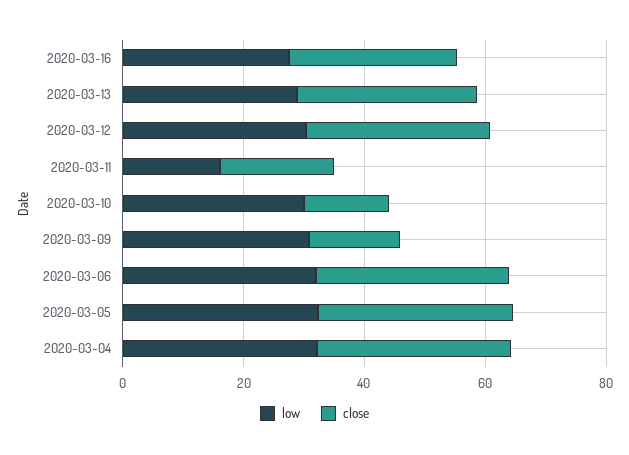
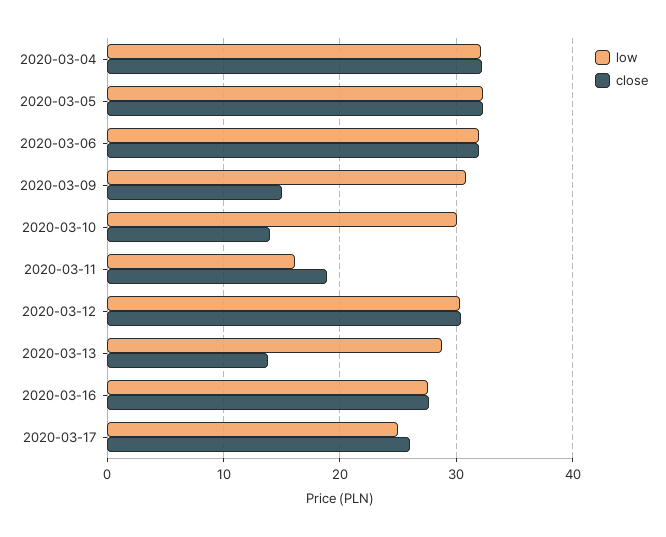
close, 2020-03-13: 30 -> 14
low, 2020-03-17: none -> 25
close, 2020-03-17: none -> 26

